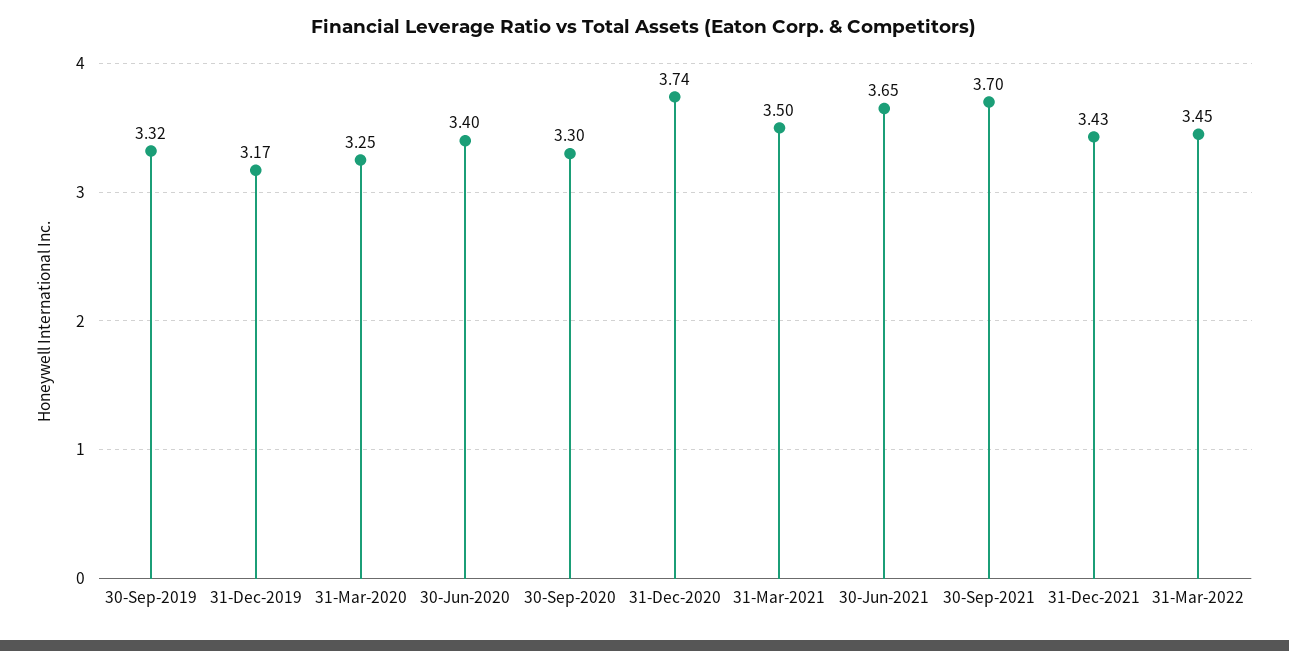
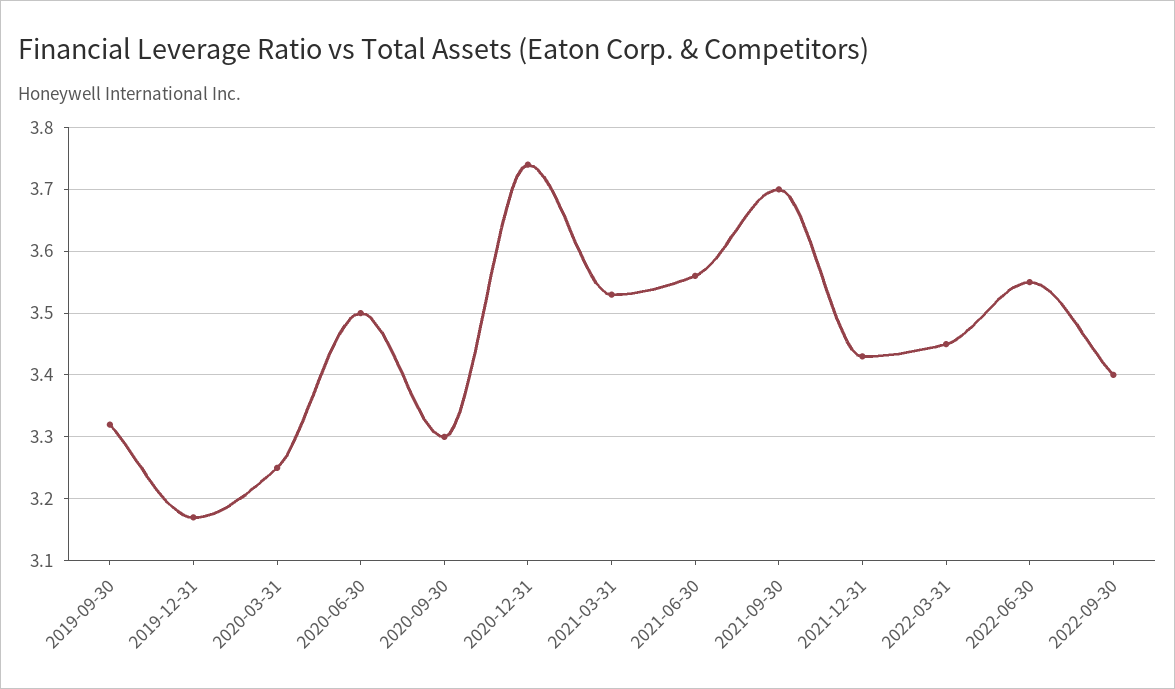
30-Jun-2020: 3.4 -> 3.5
31-Mar-2021: 3.5 -> 3.53
30-Jun-2021: 3.65 -> 3.56
2022-06-30: none -> 3.55
2022-09-30: none -> 3.4

